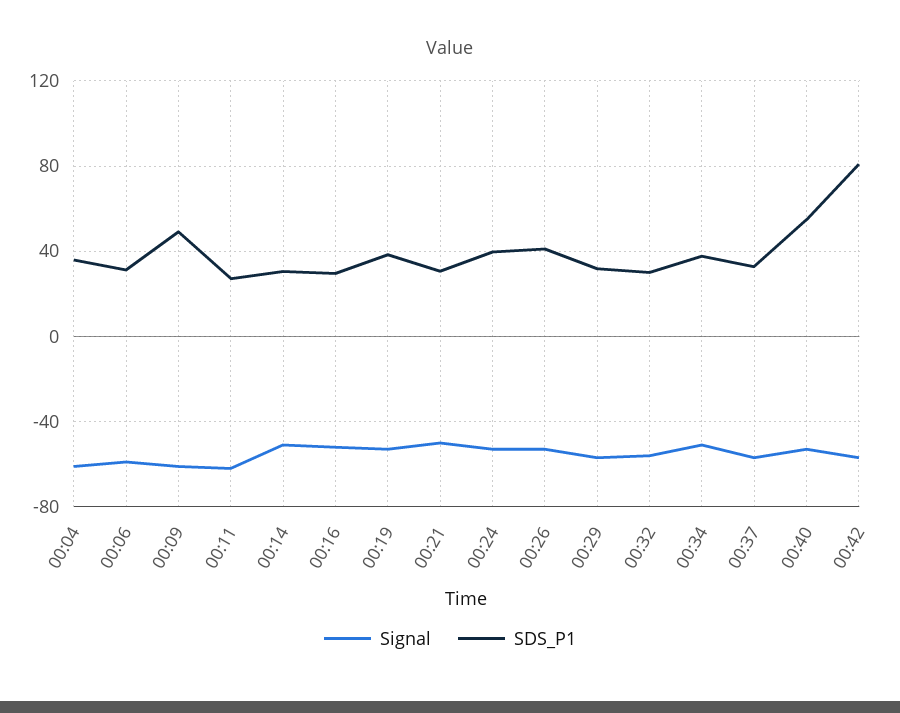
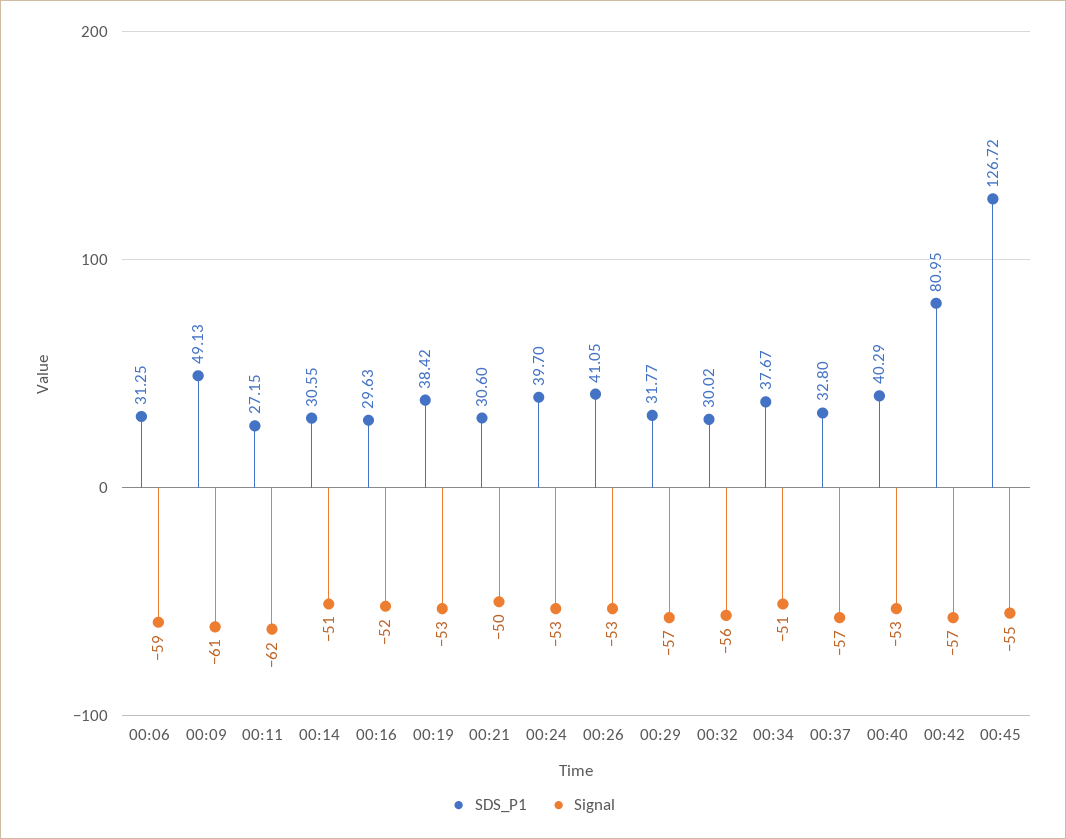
Signal, 00:04: -60 -> none
SDS_P1, 00:04: 35 -> none
SDS_P1, 00:40: 55 -> 40.29
SDS_P1, 00:45: none -> 126.72
Signal, 00:45: none -> -55

